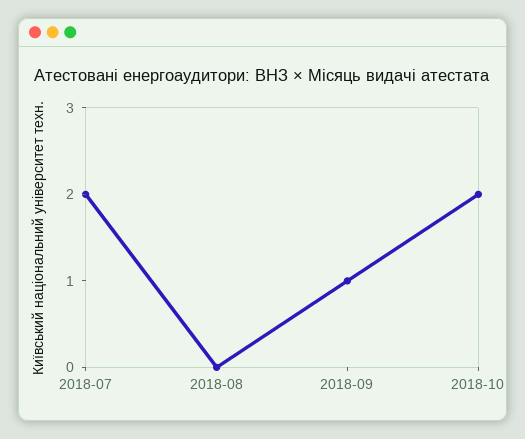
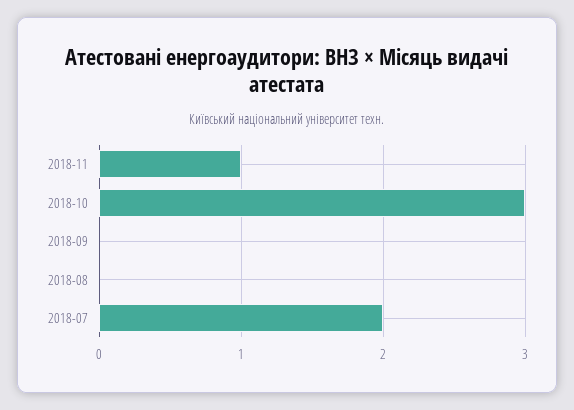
2018-09: 1 -> 0
2018-10: 2 -> 3
2018-11: none -> 1

